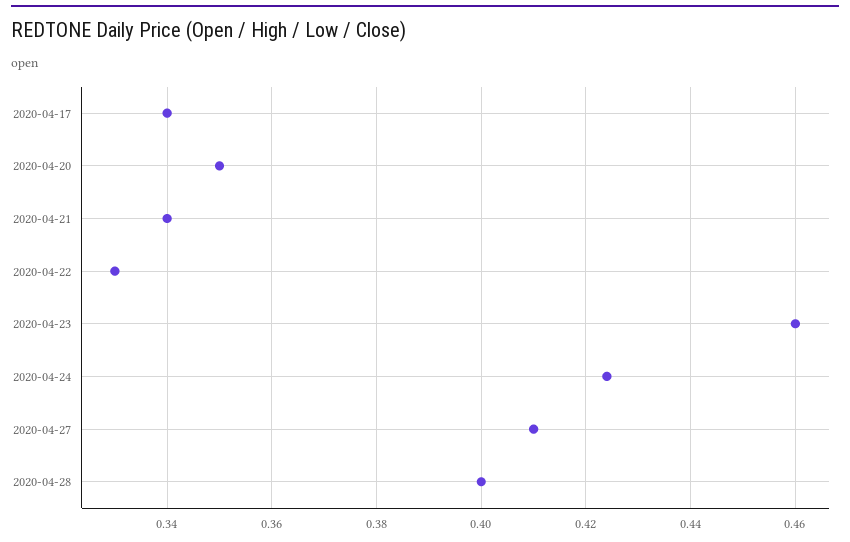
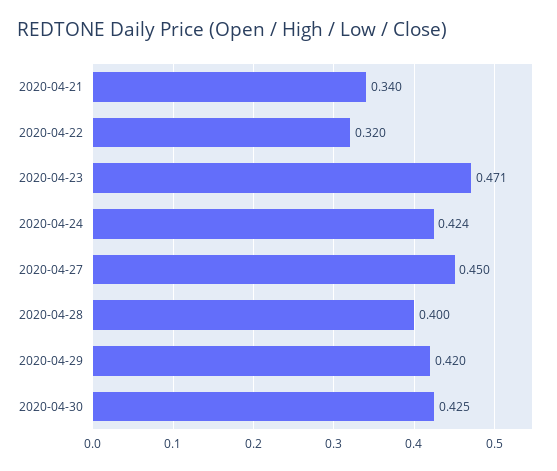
2020-04-17: 0.34 -> none
2020-04-20: 0.35 -> none
2020-04-22: 0.33 -> 0.32
2020-04-23: 0.46 -> 0.471
2020-04-27: 0.41 -> 0.45
2020-04-29: none -> 0.42
2020-04-30: none -> 0.425

